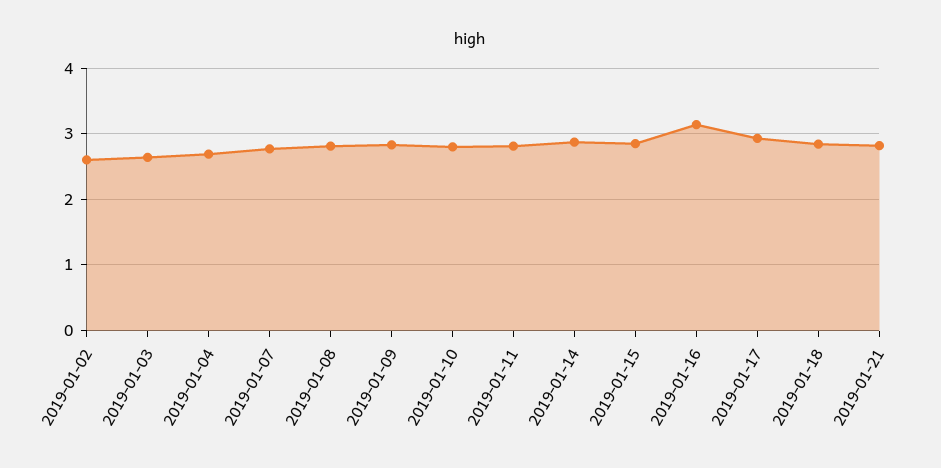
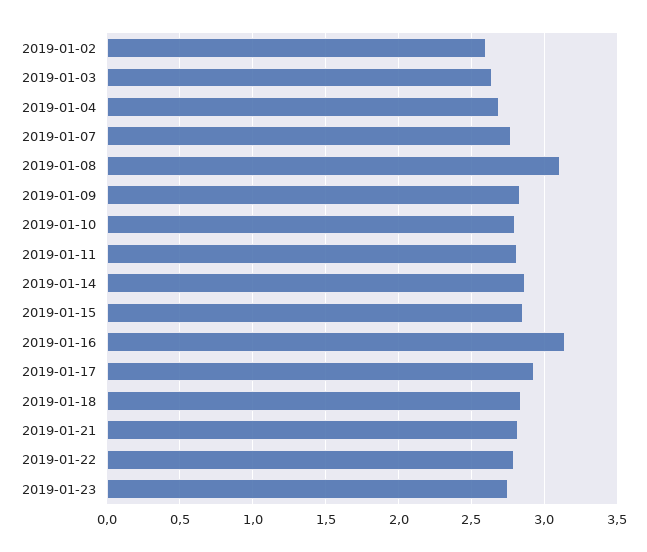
2019-01-08: 2.8 -> 3.1
2019-01-22: none -> 2.8
2019-01-23: none -> 2.75

